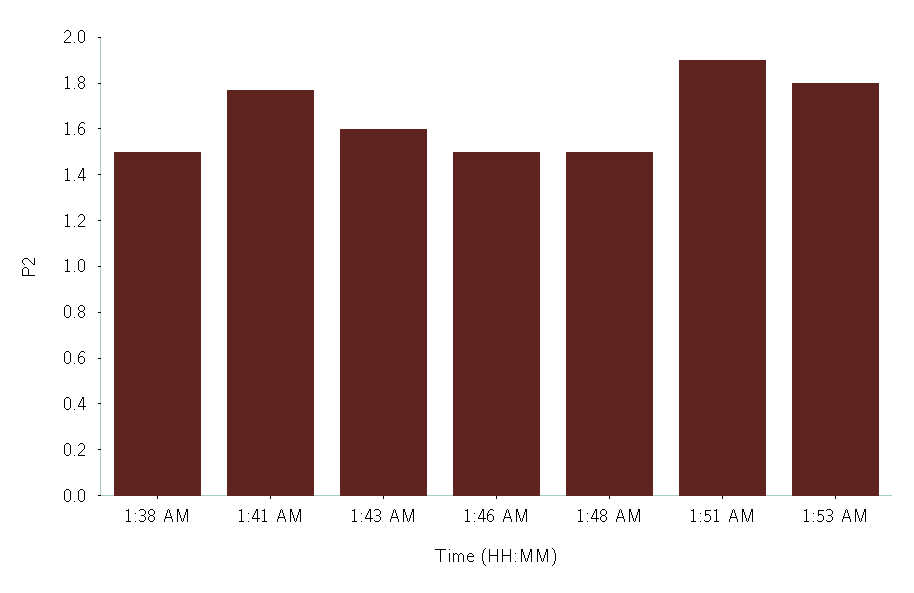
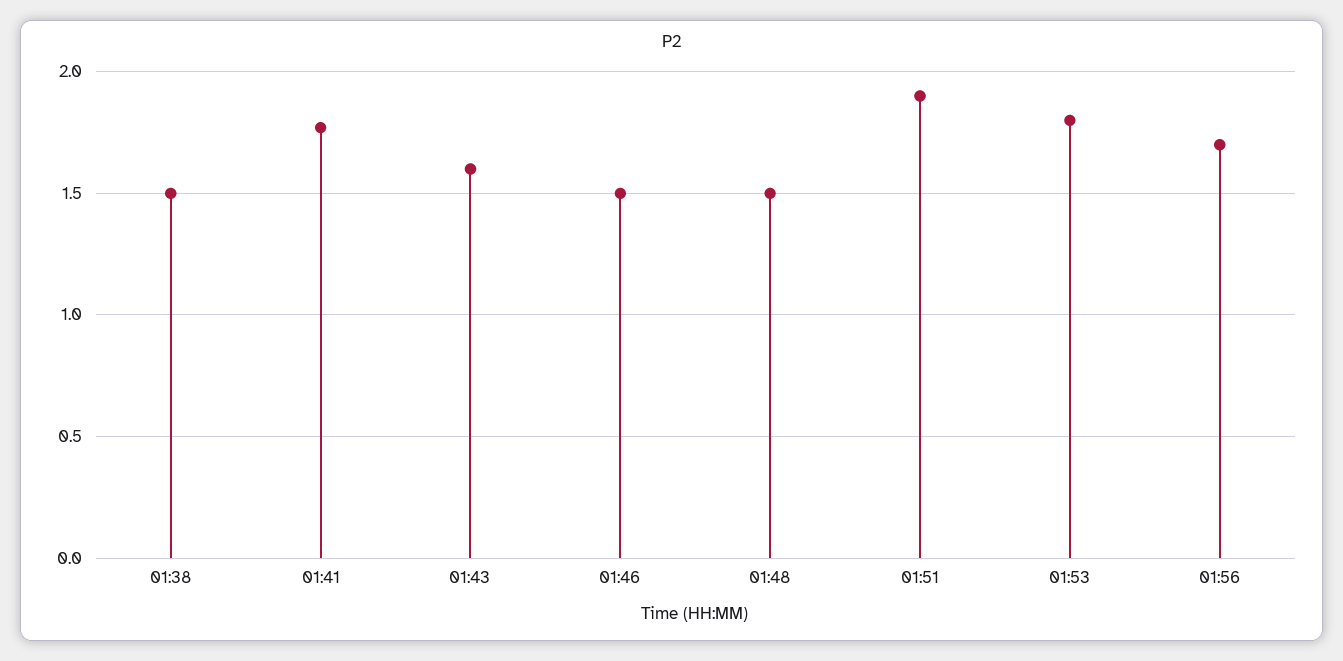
01:56: none -> 1.7

